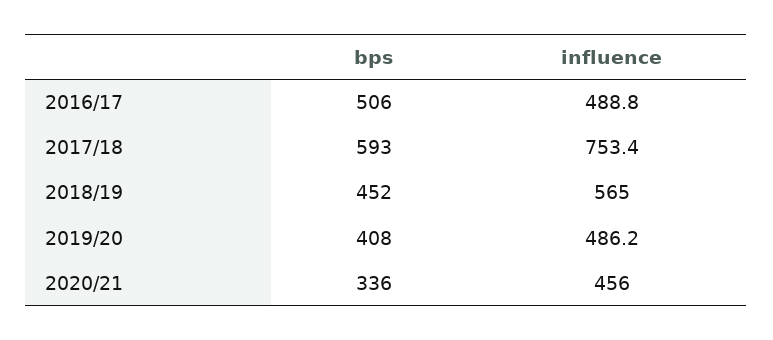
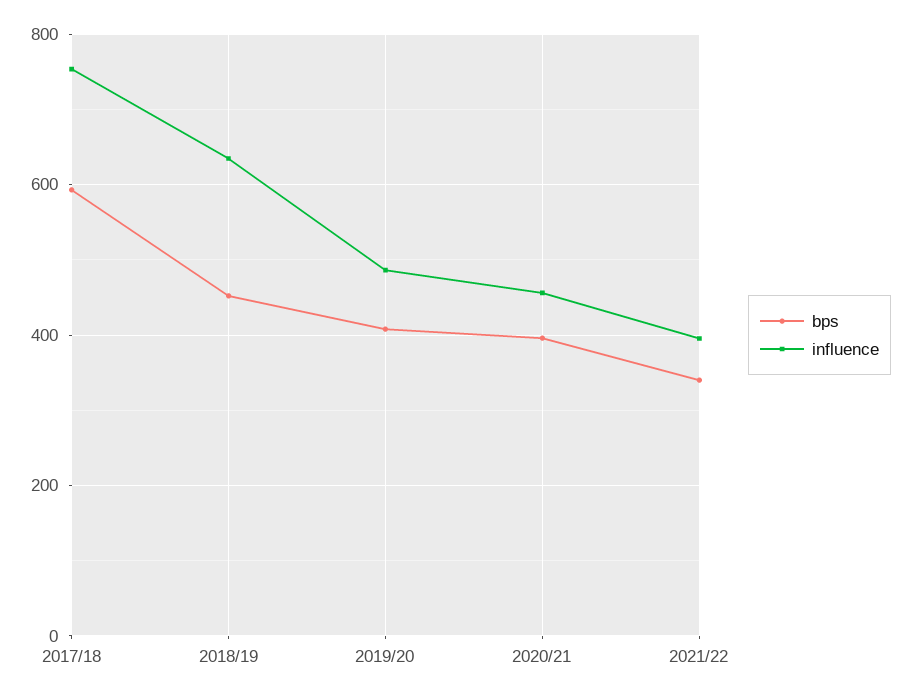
bps, 2016/17: 506 -> none
influence, 2016/17: 488.8 -> none
influence, 2018/19: 565 -> 640
bps, 2020/21: 336 -> 400
bps, 2021/22: none -> 340
influence, 2021/22: none -> 400

